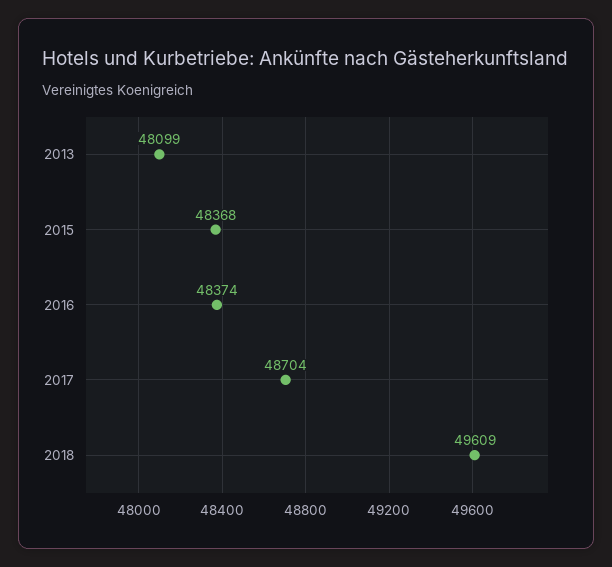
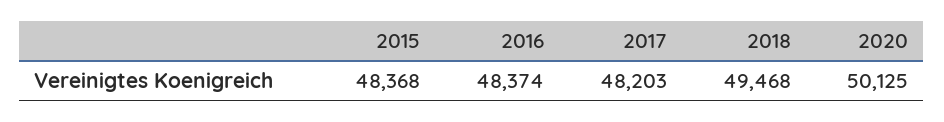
2013: 48099 -> none
2017: 48704 -> 48203
2018: 49609 -> 49468
2020: none -> 50125

